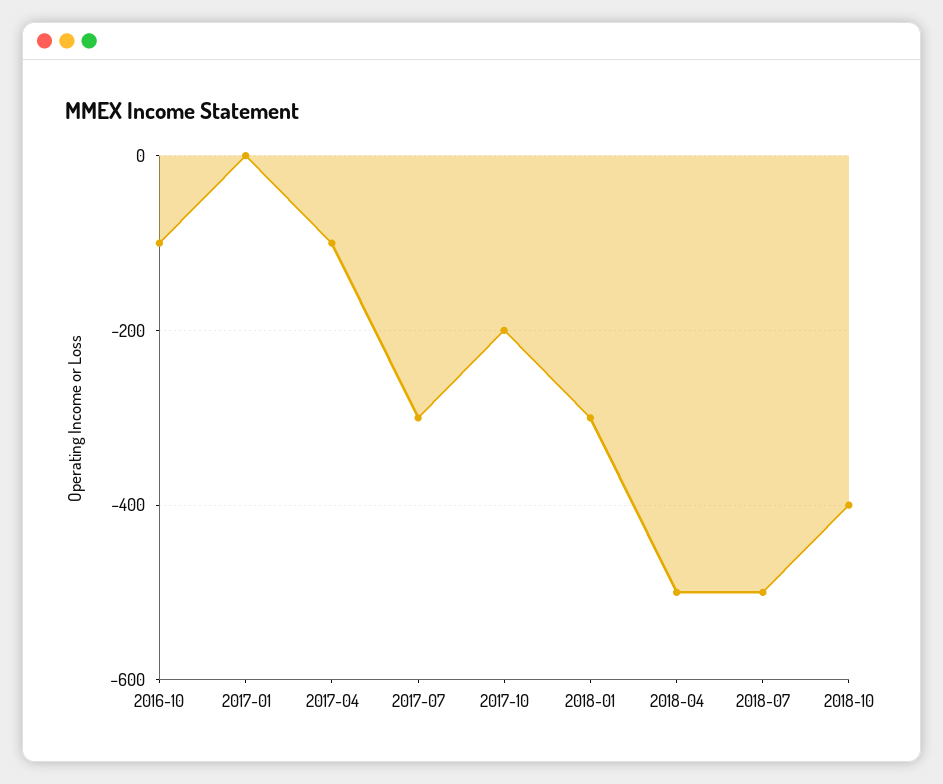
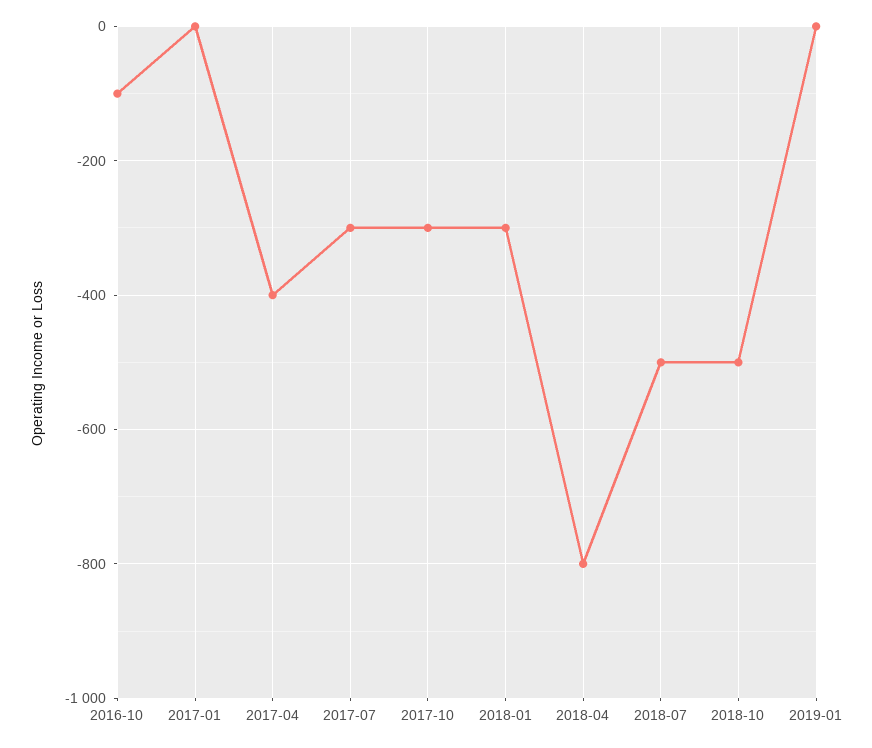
2017-04: -100 -> -400
2017-10: -200 -> -300
2018-04: -500 -> -800
2018-10: -400 -> -500
2019-01: none -> 0

